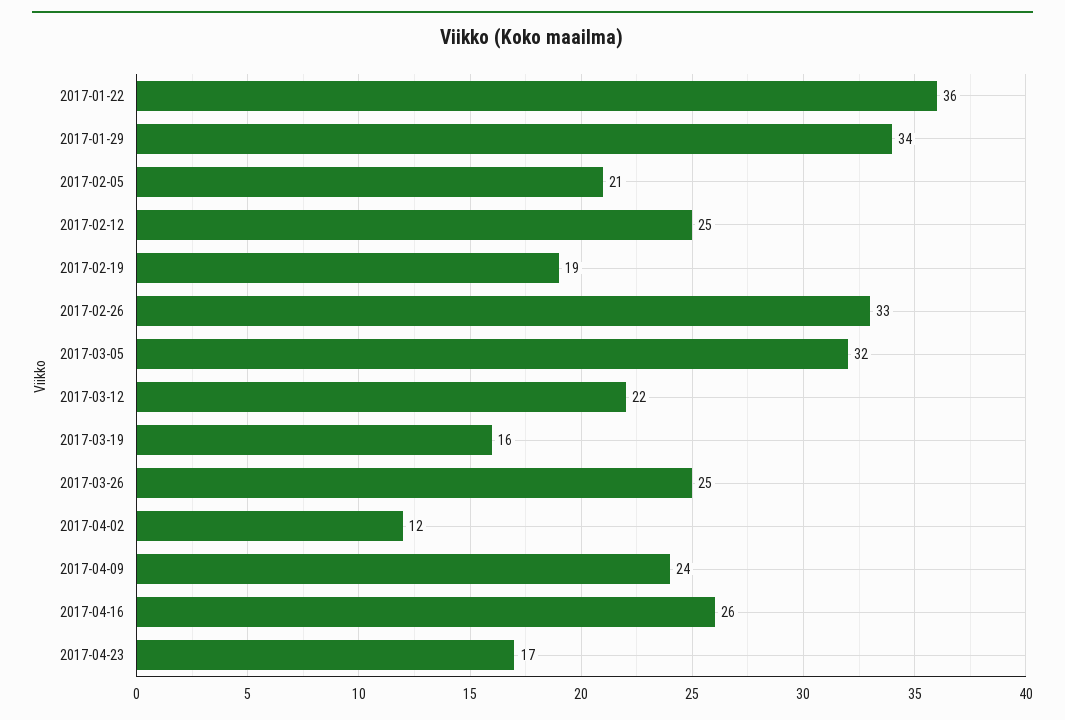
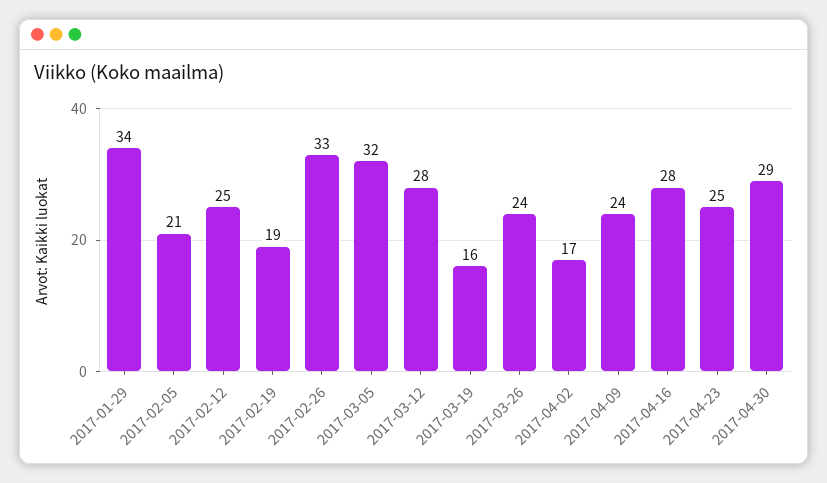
2017-01-22: 36 -> none
2017-03-12: 22 -> 28
2017-03-26: 25 -> 24
2017-04-02: 12 -> 17
2017-04-16: 26 -> 28
2017-04-23: 17 -> 25
2017-04-30: none -> 29

